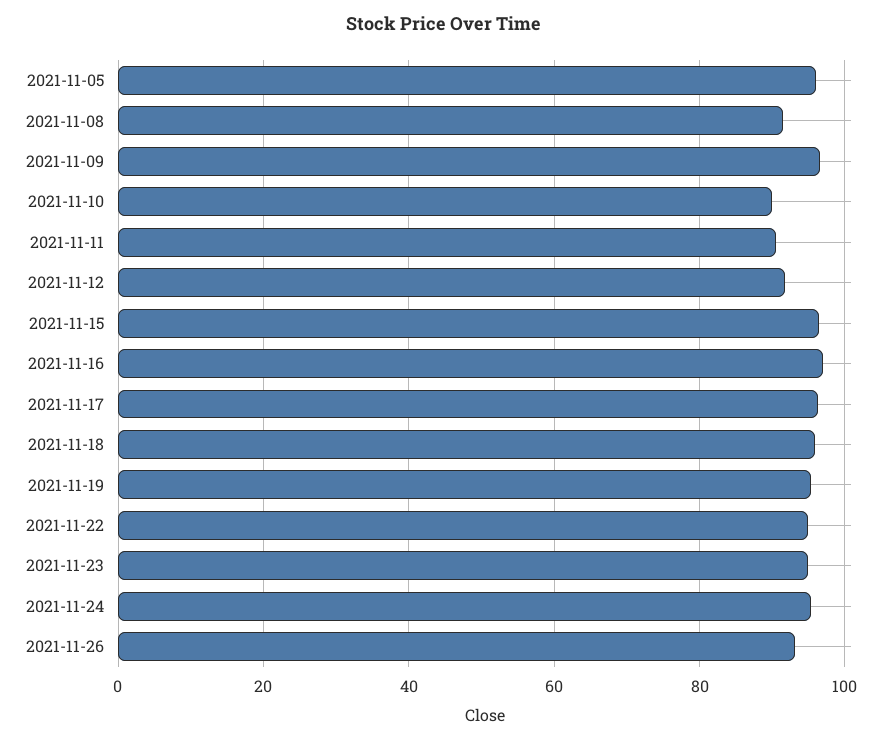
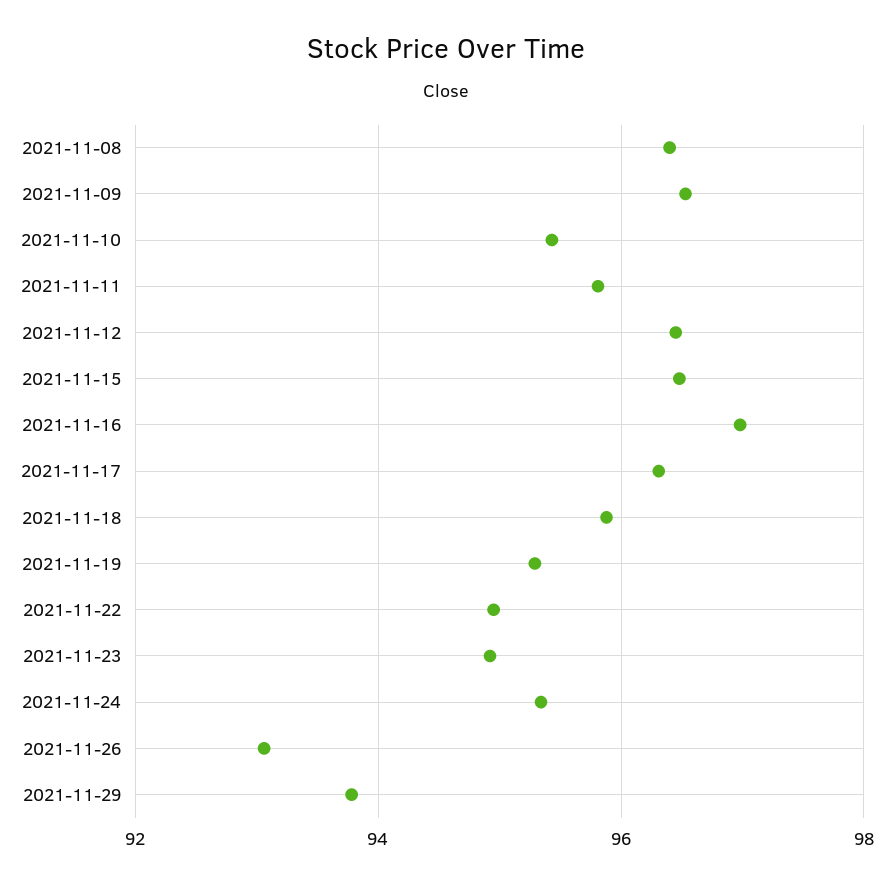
2021-11-05: 96 -> none
2021-11-08: 92 -> 96.4
2021-11-10: 90 -> 95.4
2021-11-11: 90 -> 95.8
2021-11-12: 92 -> 96.4
2021-11-29: none -> 93.8

